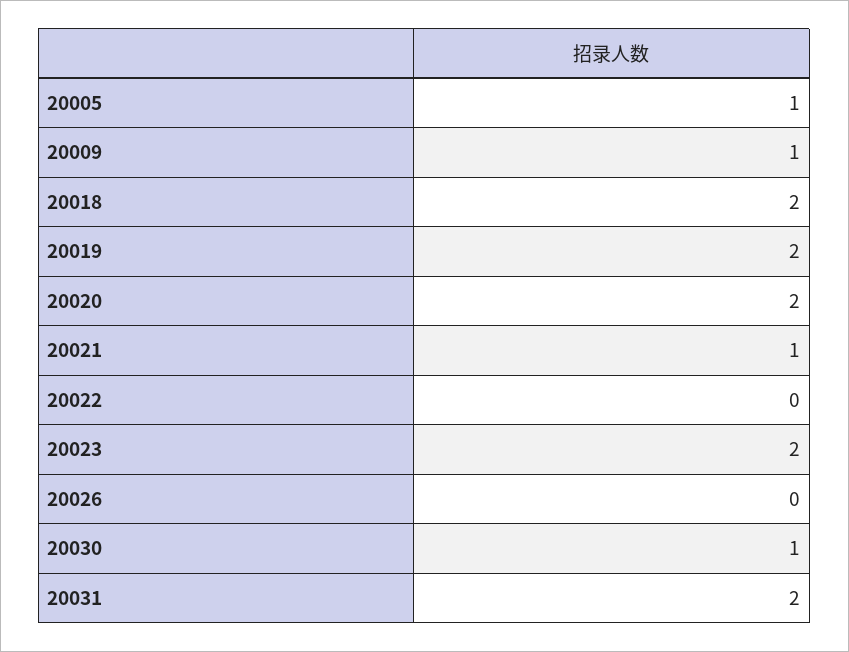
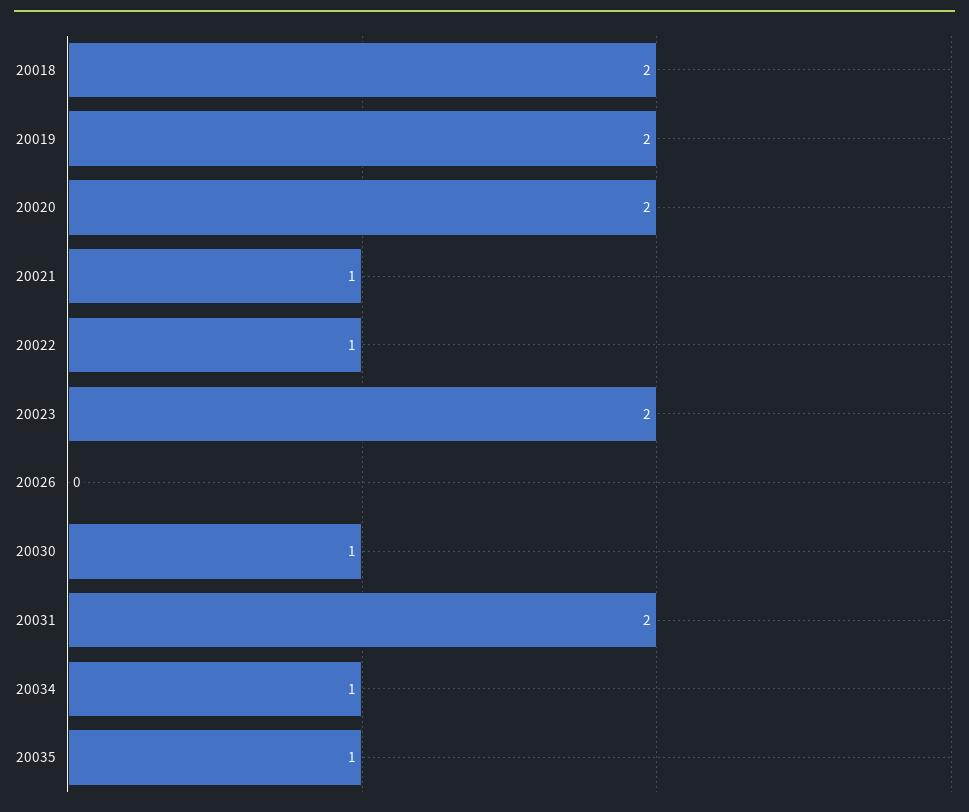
20005: 1 -> none
20009: 1 -> none
20022: 0 -> 1
20034: none -> 1
20035: none -> 1

